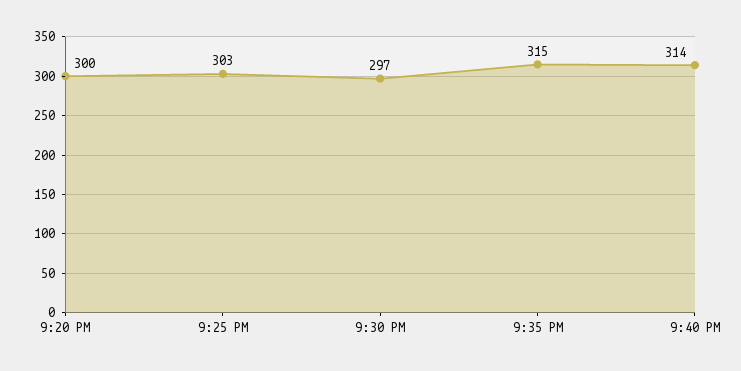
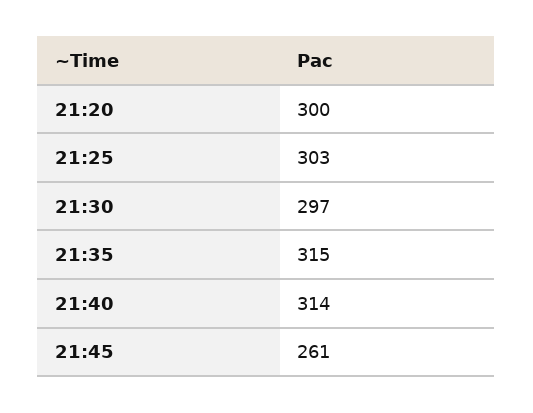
21:45: none -> 261

